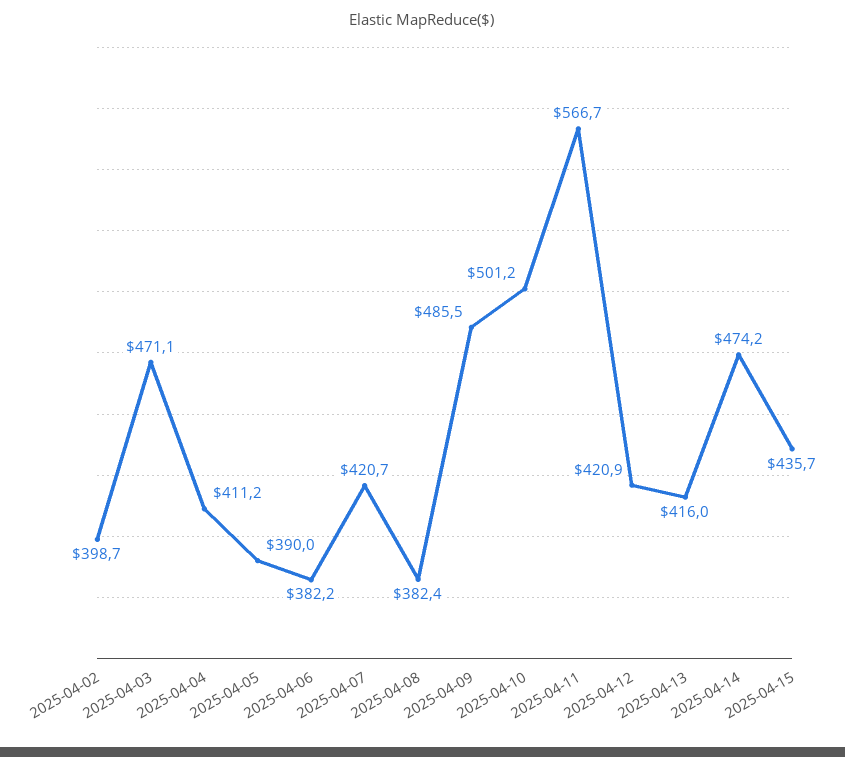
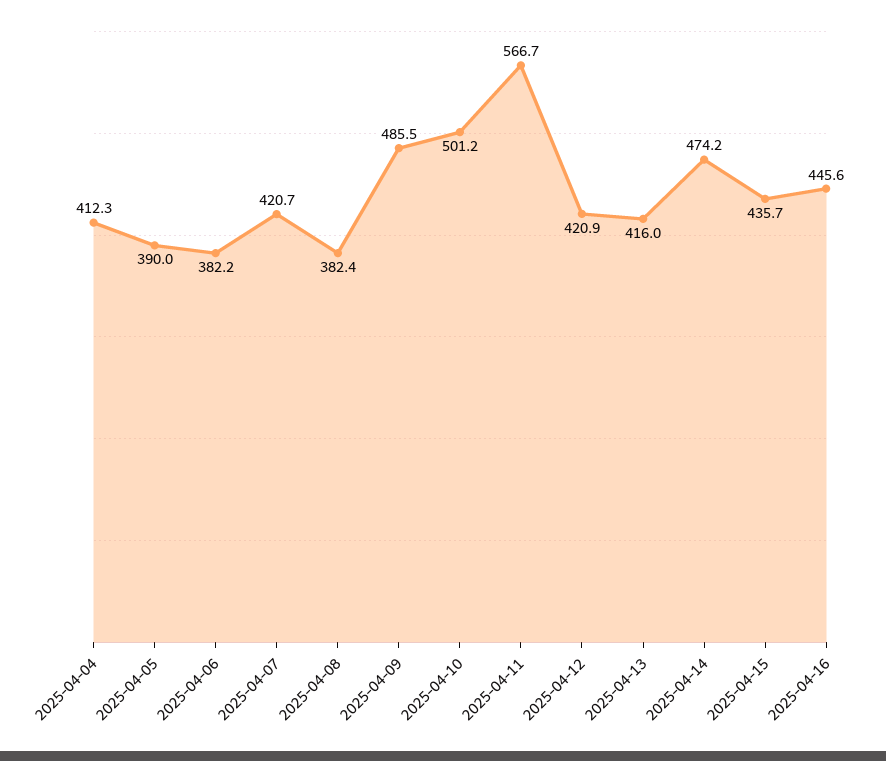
2025-04-02: 398.7 -> none
2025-04-03: 471.1 -> none
2025-04-04: 411.2 -> 412.3
2025-04-16: none -> 445.6

